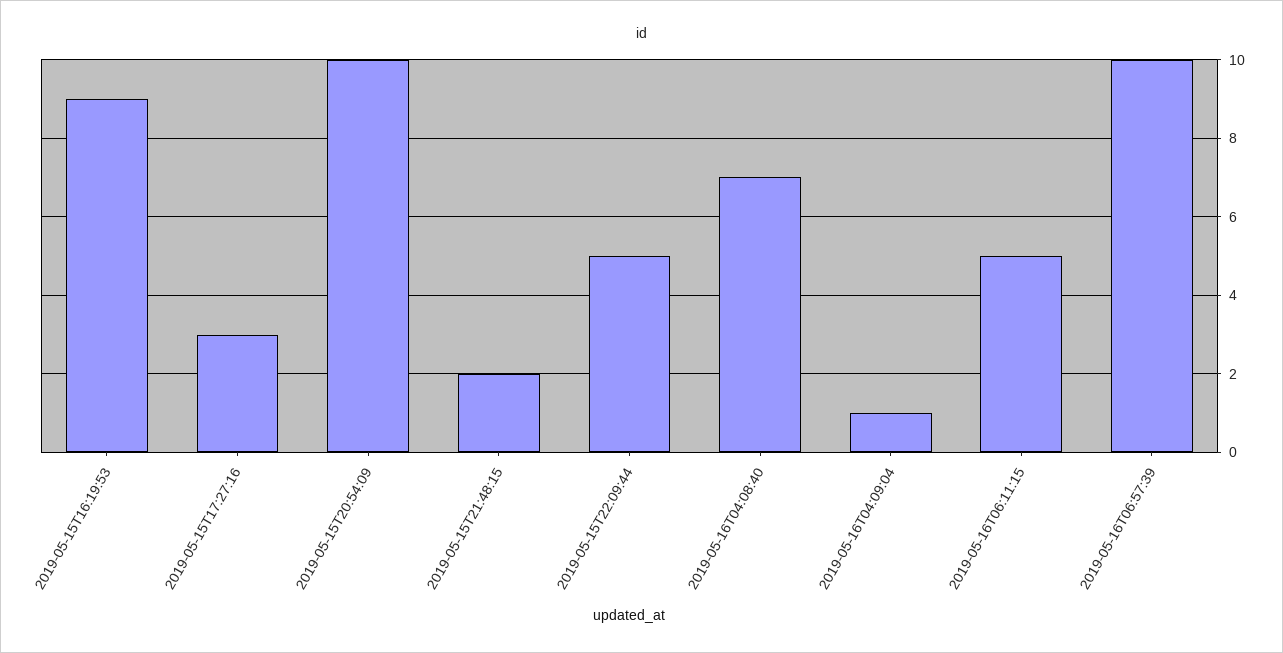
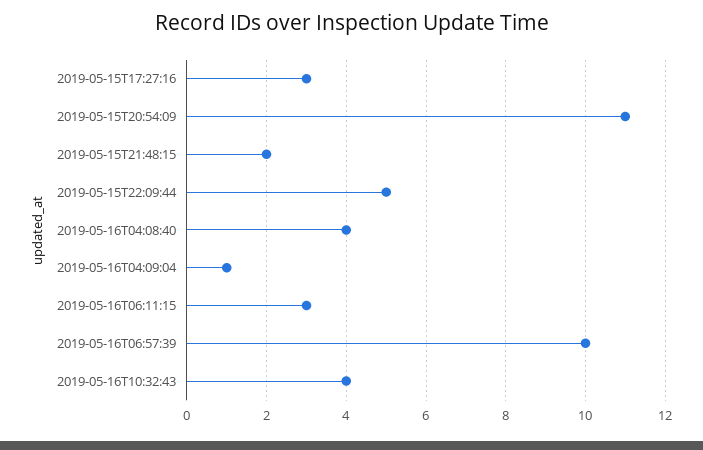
2019-05-15T16:19:53: 9 -> none
2019-05-15T20:54:09: 10 -> 11
2019-05-16T04:08:40: 7 -> 4
2019-05-16T06:11:15: 5 -> 3
2019-05-16T10:32:43: none -> 4

